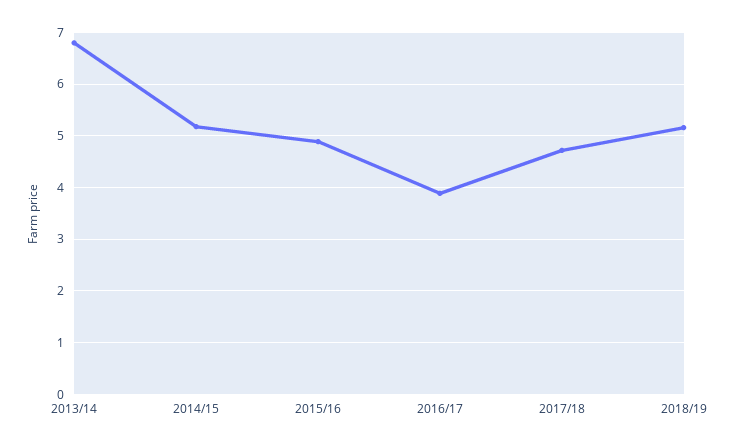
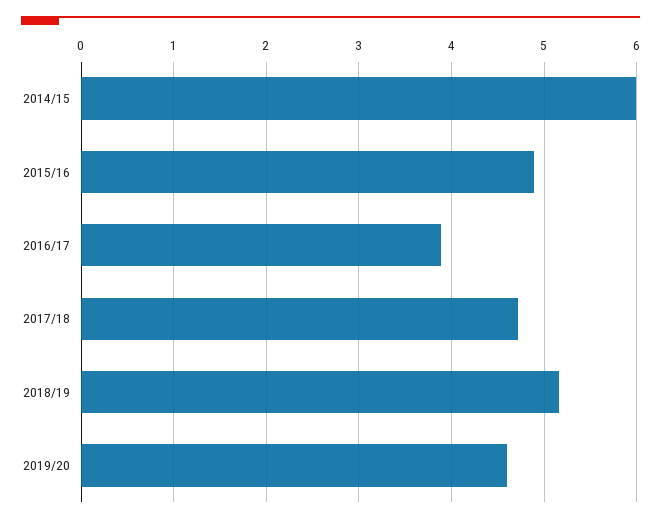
2013/14: 6.8 -> none
2014/15: 5.2 -> 6
2019/20: none -> 4.6

